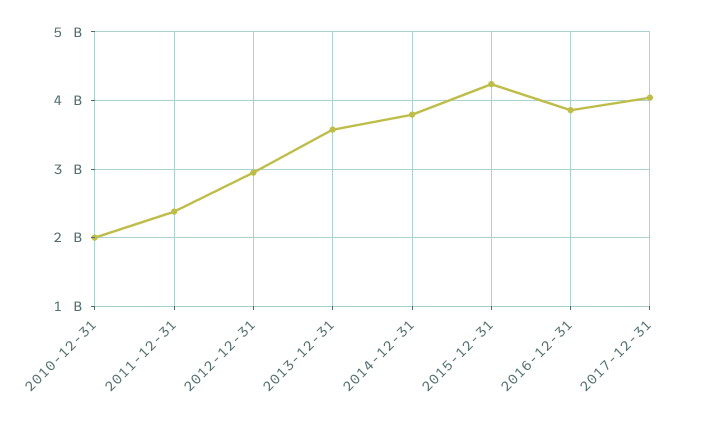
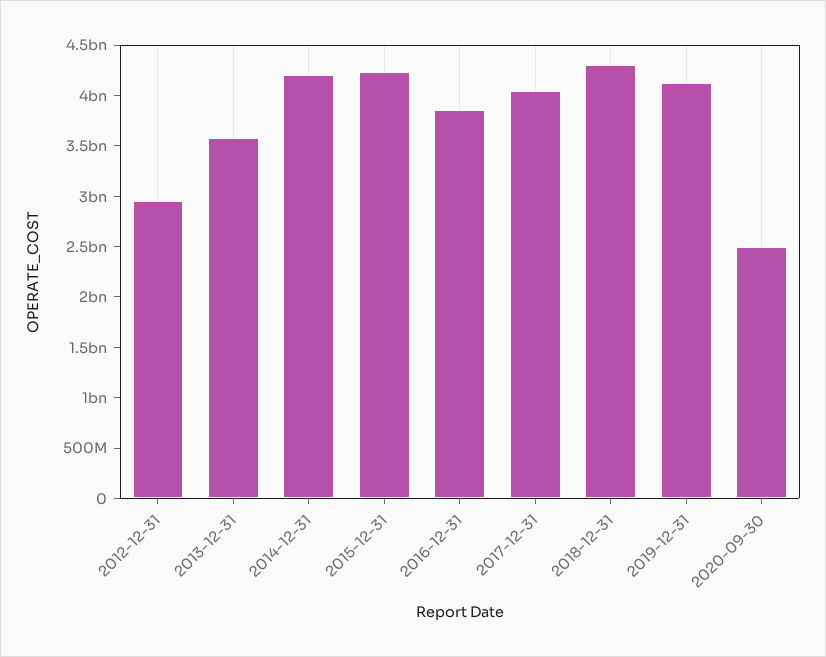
2010-12-31: 2000000000 -> none
2011-12-31: 2400000000 -> none
2014-12-31: 3800000000 -> 4200000000
2018-12-31: none -> 4300000000
2019-12-31: none -> 4100000000
2020-09-30: none -> 2500000000

